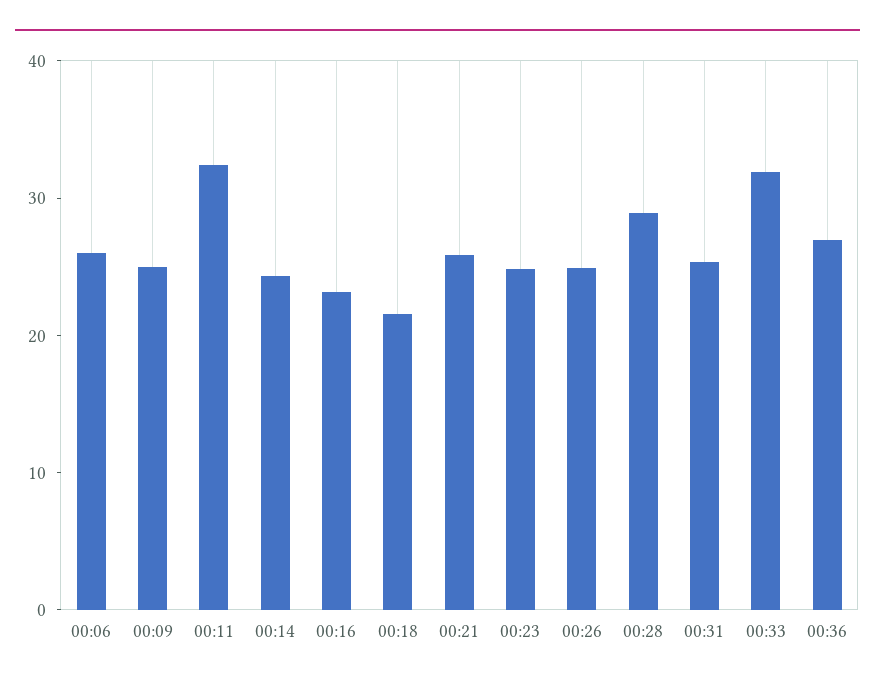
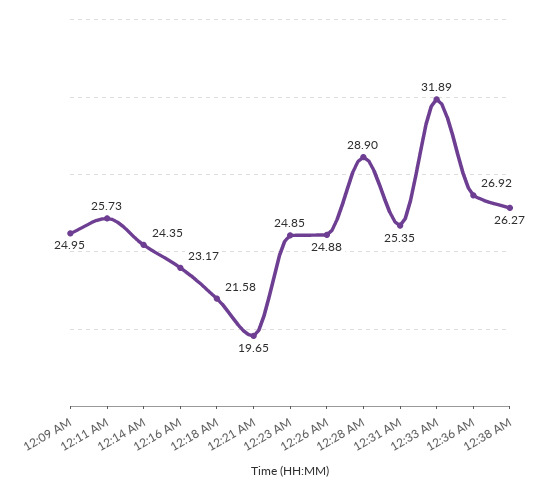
00:06: 26 -> none
00:11: 32 -> 25.73
00:21: 26 -> 19.65
12:38 AM: none -> 26.27

